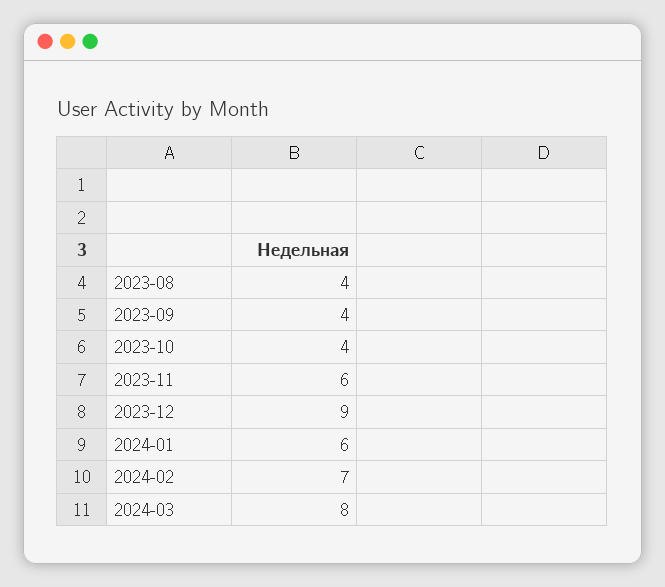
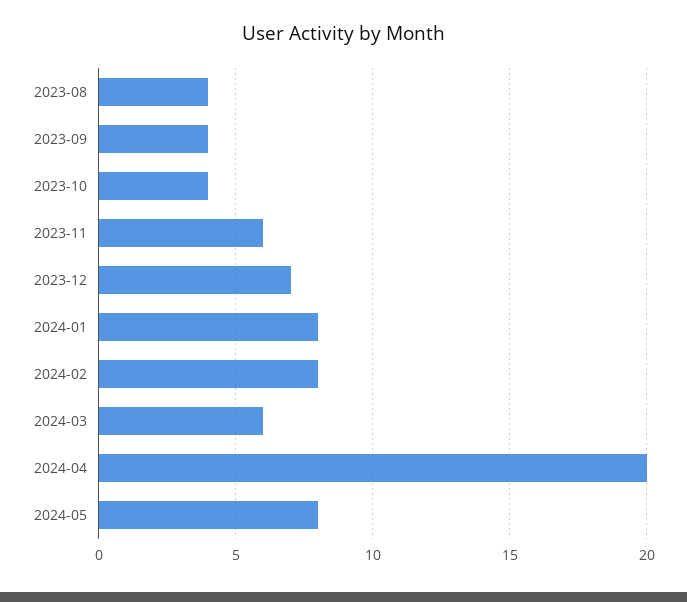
2023-12: 9 -> 7
2024-01: 6 -> 8
2024-02: 7 -> 8
2024-03: 8 -> 6
2024-04: none -> 20
2024-05: none -> 8

